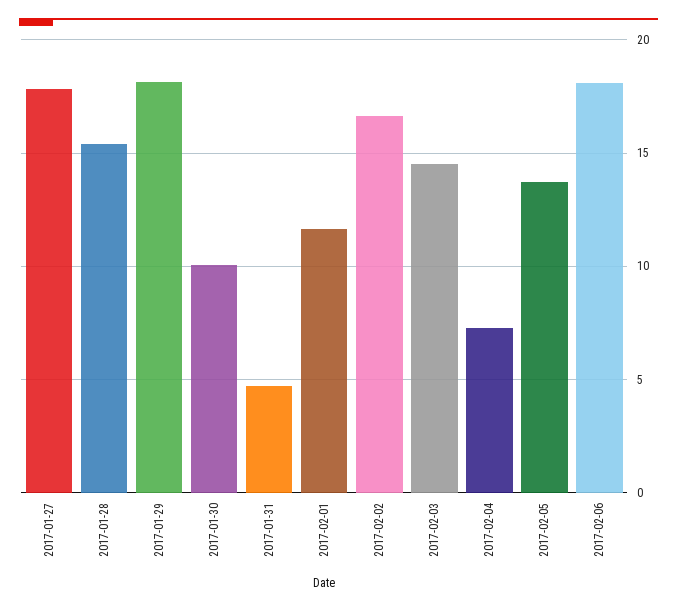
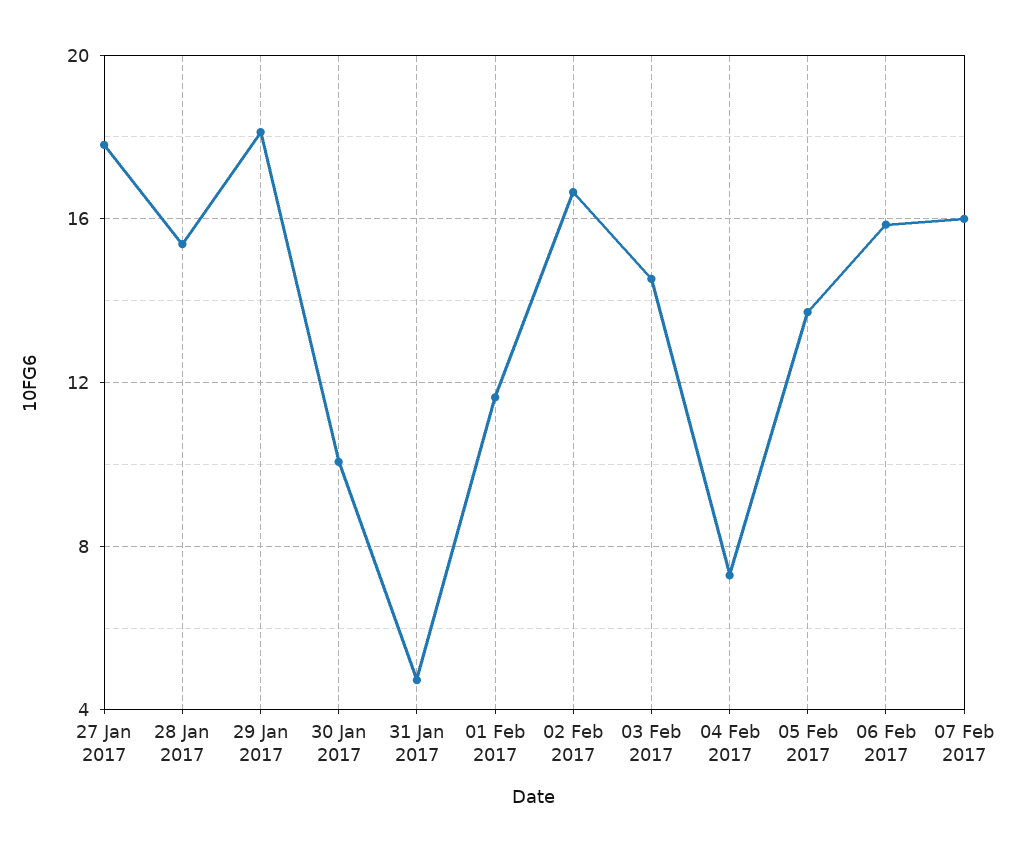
2017-02-06: 18 -> 16
07 Feb 2017: none -> 16

